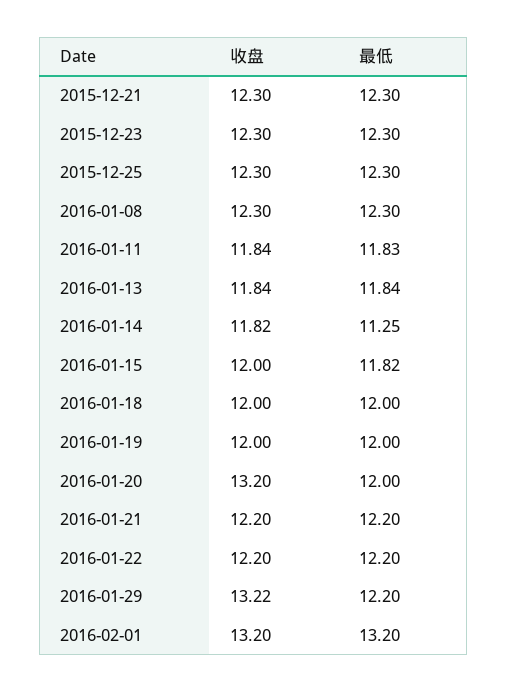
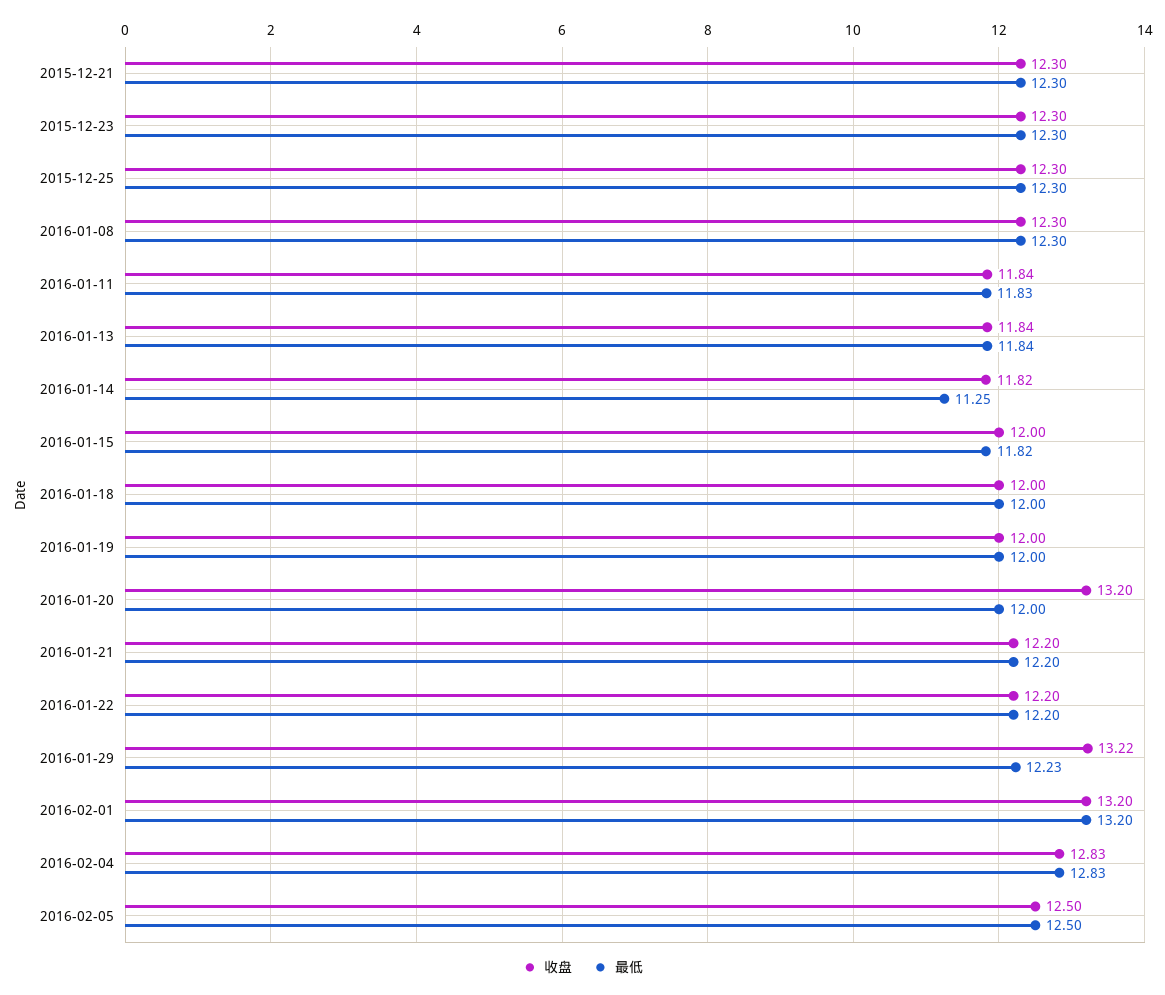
最低, 2016-01-29: 12.2 -> 12.23
收盘, 2016-02-04: none -> 12.83
最低, 2016-02-04: none -> 12.83
收盘, 2016-02-05: none -> 12.5
最低, 2016-02-05: none -> 12.5

